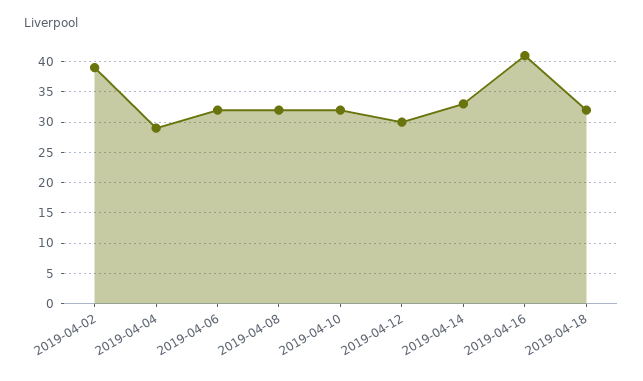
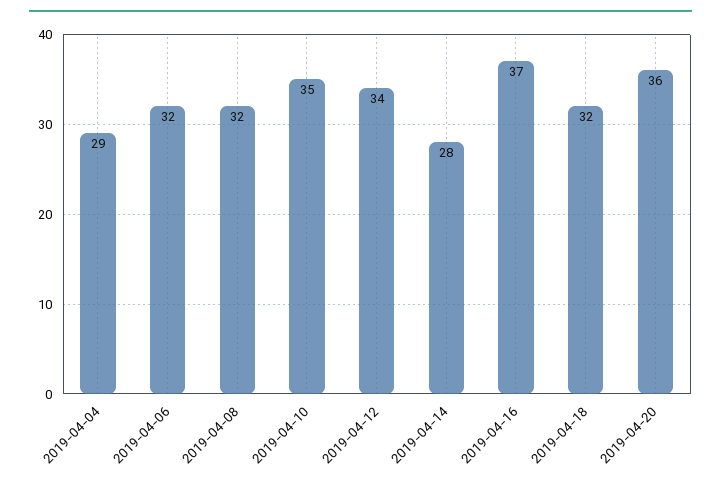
2019-04-02: 39 -> none
2019-04-10: 32 -> 35
2019-04-12: 30 -> 34
2019-04-14: 33 -> 28
2019-04-16: 41 -> 37
2019-04-20: none -> 36

